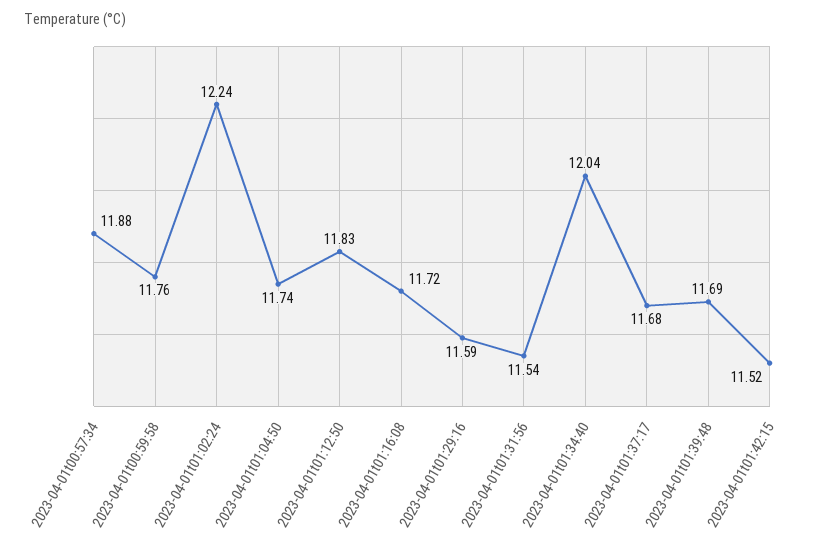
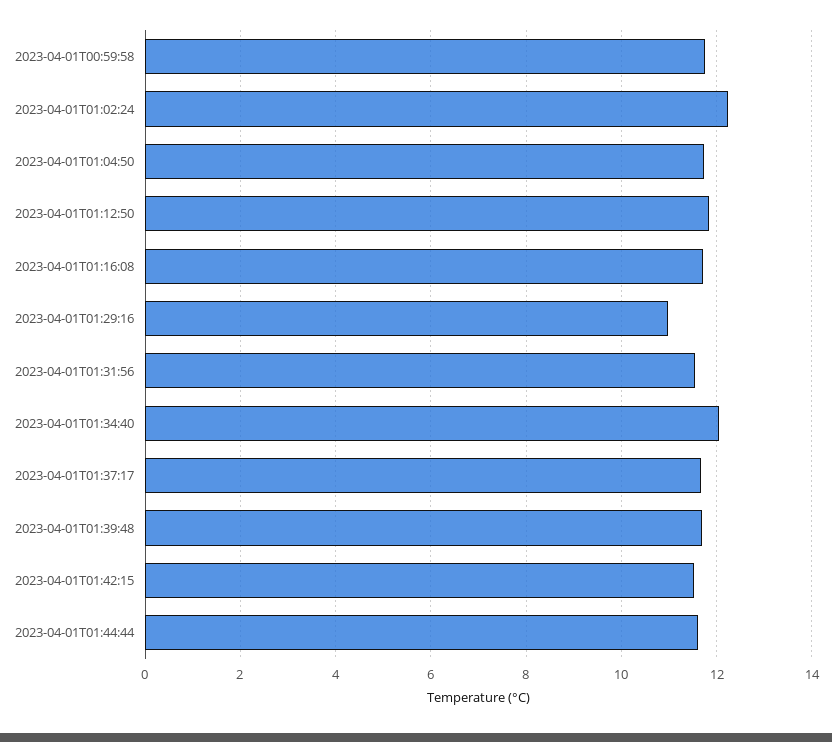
2023-04-01t00:57:34: 11.88 -> none
2023-04-01t01:29:16: 11.59 -> 11
2023-04-01T01:44:44: none -> 11.6

